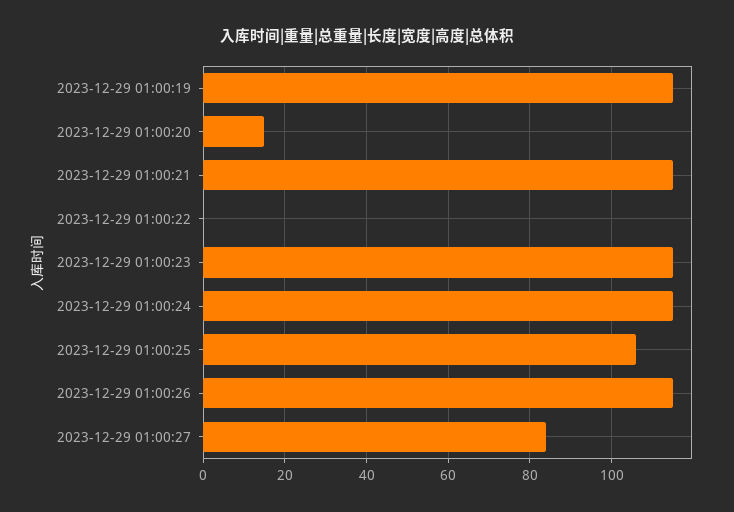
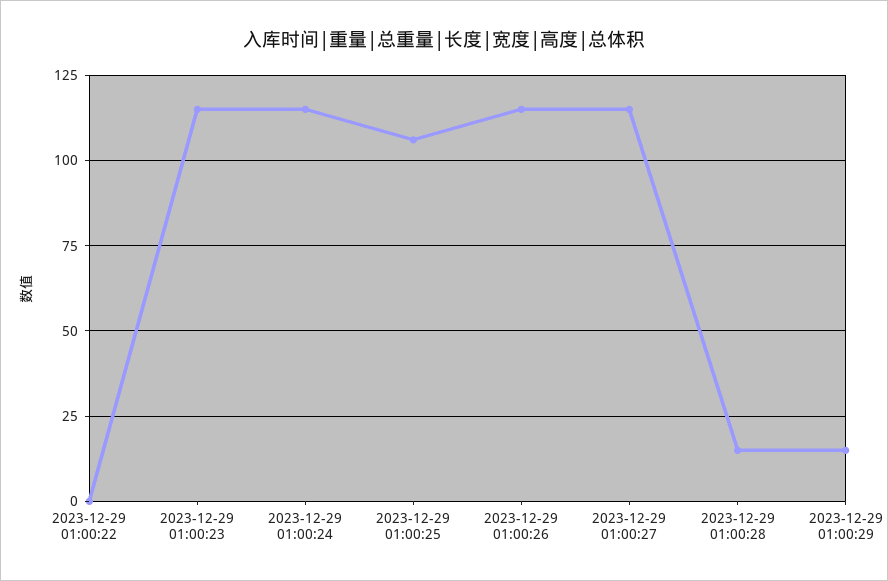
2023-12-29 01:00:19: 115 -> none
2023-12-29 01:00:20: 15 -> none
2023-12-29 01:00:21: 115 -> none
2023-12-29 01:00:27: 85 -> 115
2023-12-29 01:00:28: none -> 15
2023-12-29 01:00:29: none -> 15

